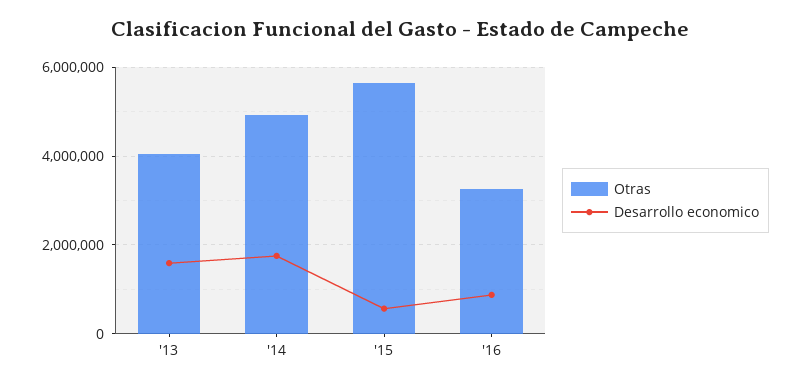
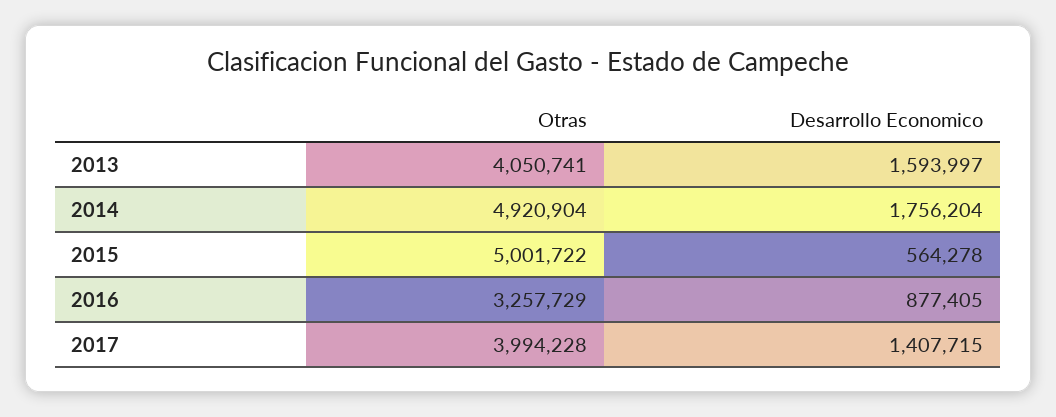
Otras, '15: 5600000 -> 5001722
Otras, 2017: none -> 3994228
Desarrollo economico, 2017: none -> 1407715

